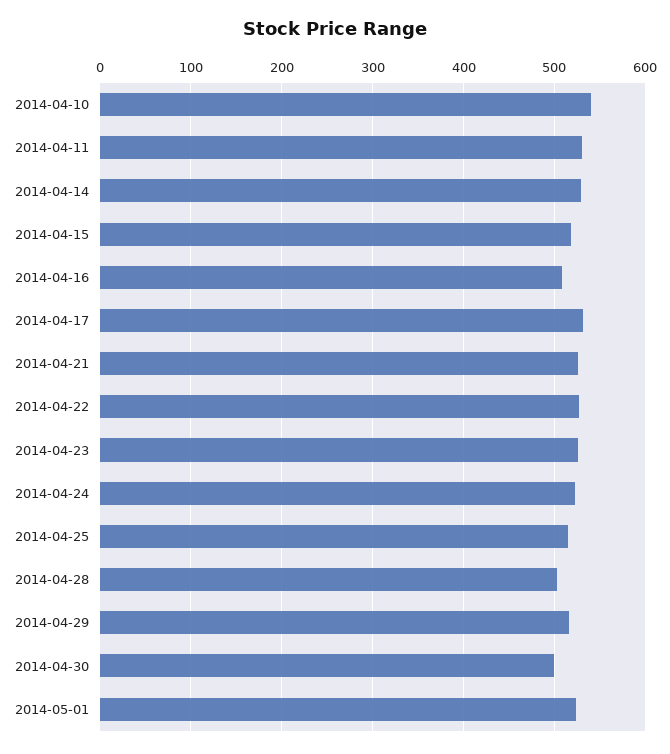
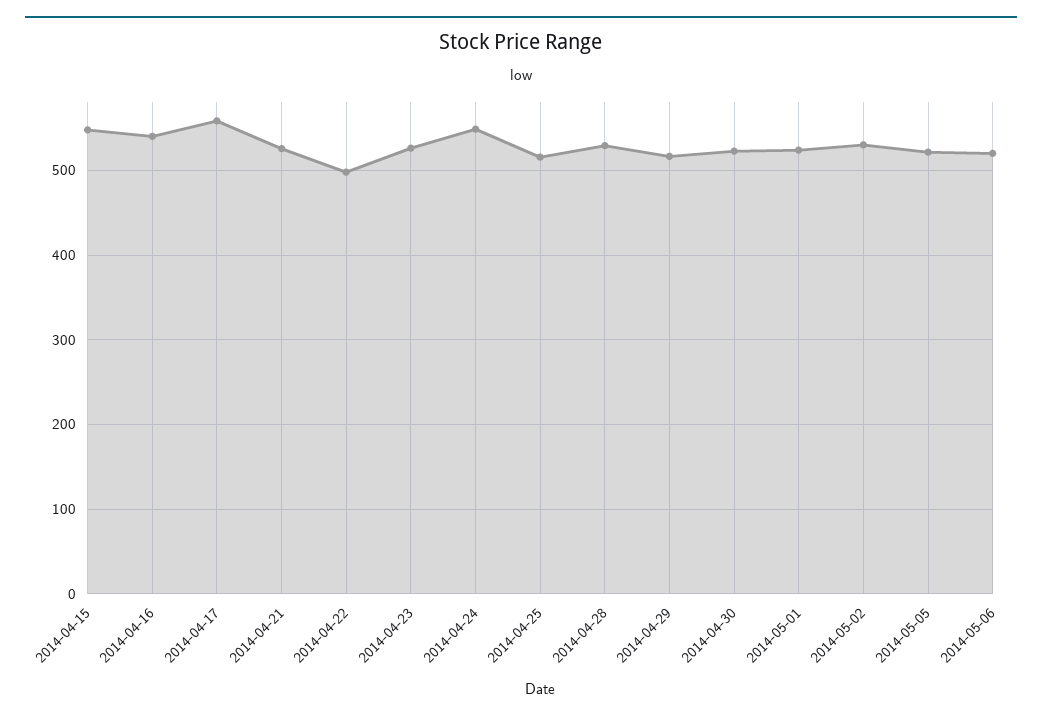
2014-04-10: 540 -> none
2014-04-11: 530 -> none
2014-04-14: 530 -> none
2014-04-15: 520 -> 550
2014-04-16: 510 -> 540
2014-04-17: 530 -> 560
2014-04-22: 530 -> 500
2014-04-24: 520 -> 550
2014-04-28: 500 -> 530
2014-04-30: 500 -> 520
2014-05-02: none -> 530
2014-05-05: none -> 520
2014-05-06: none -> 520

